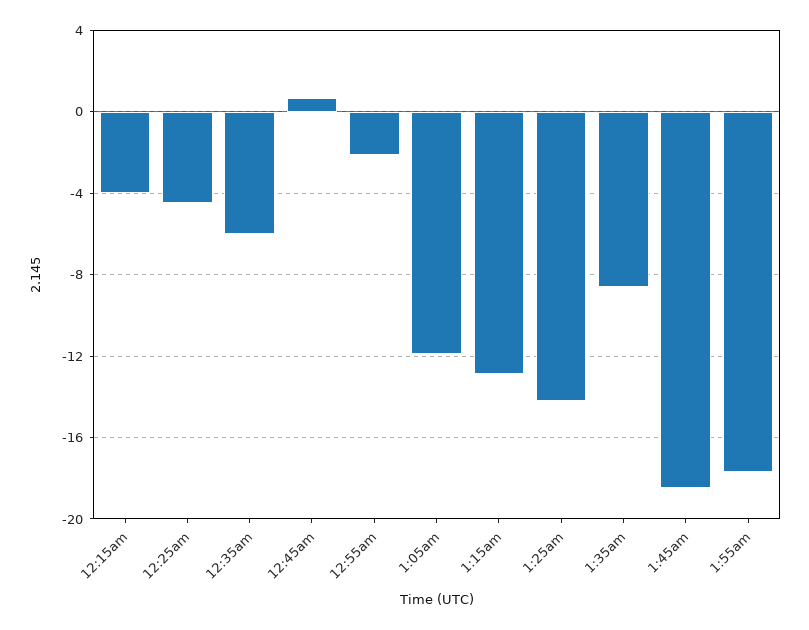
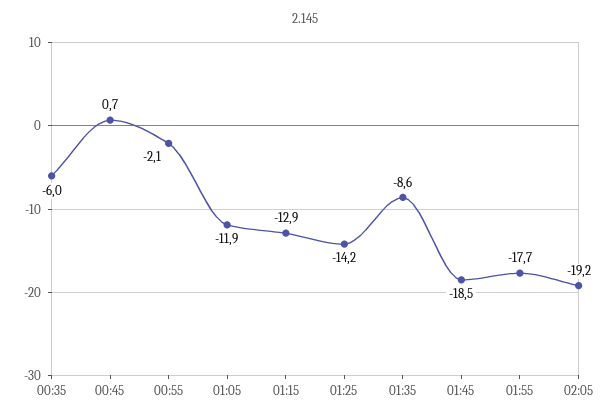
12:15am: -4 -> none
12:25am: -4.5 -> none
02:05: none -> -19.2

